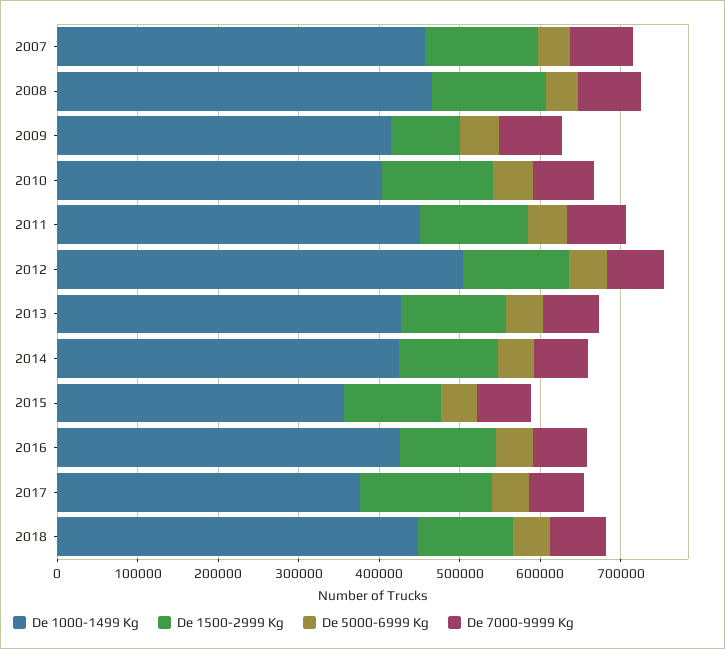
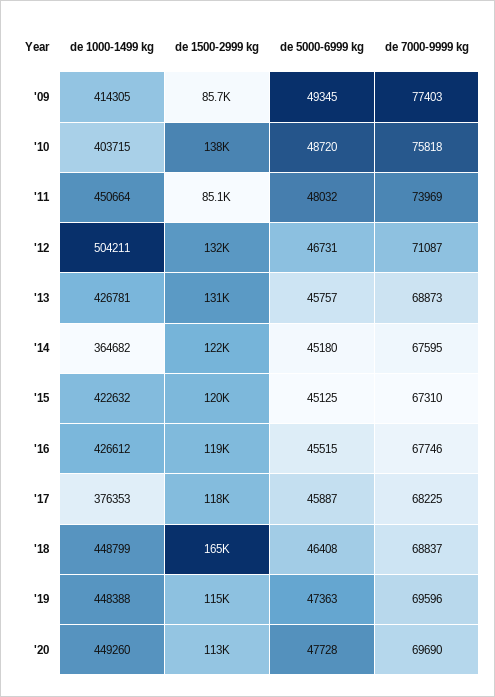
De 1000-1499 Kg, 2007: 460000 -> none
De 1500-2999 Kg, 2007: 140000 -> none
De 5000-6999 Kg, 2007: 40000 -> none
De 7000-9999 Kg, 2007: 80000 -> none
De 1000-1499 Kg, 2008: 460000 -> none
De 1500-2999 Kg, 2008: 140000 -> none
De 5000-6999 Kg, 2008: 40000 -> none
De 7000-9999 Kg, 2008: 80000 -> none
De 1500-2999 Kg, 2011: 140000 -> 85100
De 1000-1499 Kg, 2014: 420000 -> 364682
De 1000-1499 Kg, 2015: 360000 -> 422632
De 1500-2999 Kg, 2017: 160000 -> 118000
De 1500-2999 Kg, 2018: 120000 -> 165000
De 1000-1499 Kg, '19: none -> 448388
De 1500-2999 Kg, '19: none -> 115000
De 5000-6999 Kg, '19: none -> 47363
De 7000-9999 Kg, '19: none -> 69596
De 1000-1499 Kg, '20: none -> 449260
De 1500-2999 Kg, '20: none -> 113000
De 5000-6999 Kg, '20: none -> 47728
De 7000-9999 Kg, '20: none -> 69690

